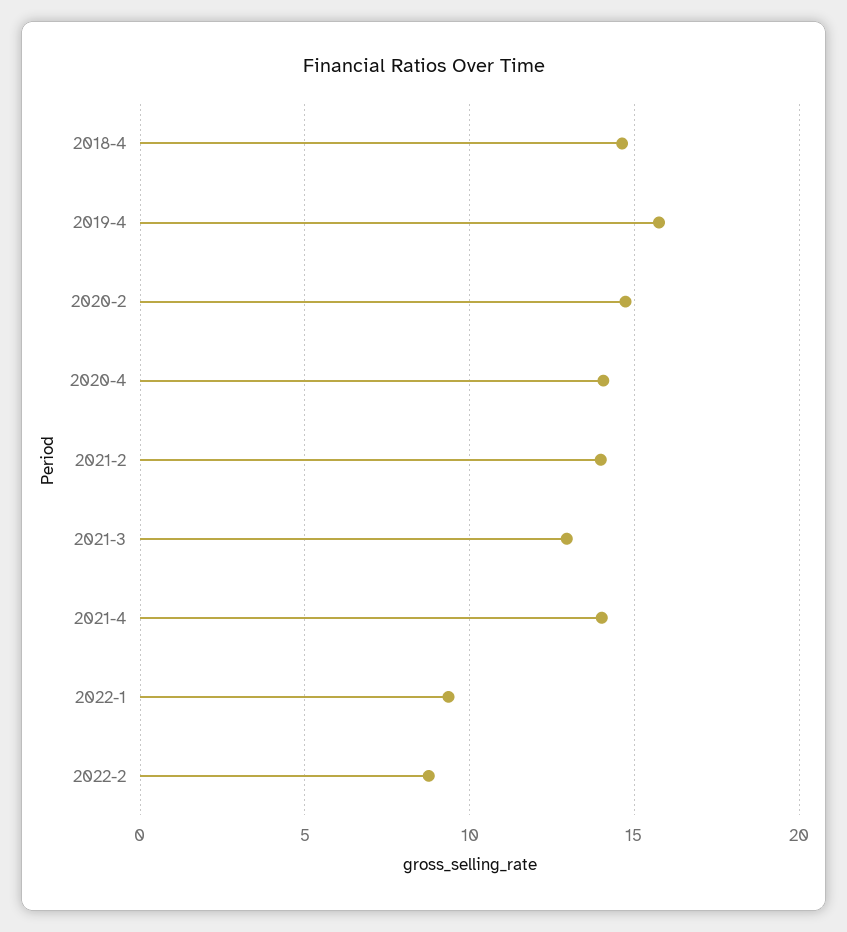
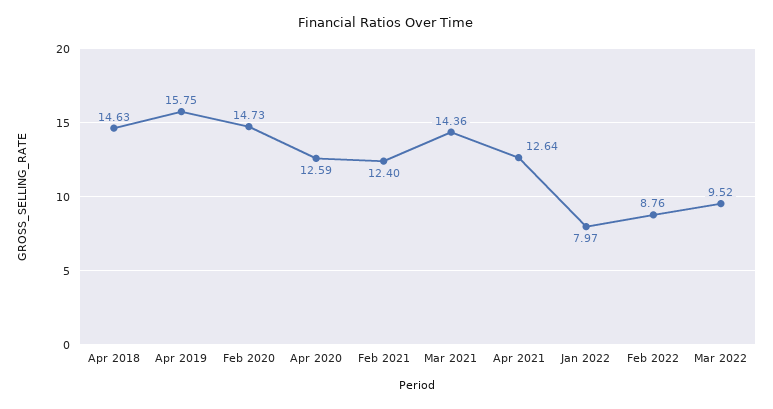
2020-4: 14 -> 12.59
2021-2: 14 -> 12.4
2021-3: 13 -> 14.36
2021-4: 14 -> 12.64
2022-1: 9.5 -> 7.97
Mar 2022: none -> 9.52

